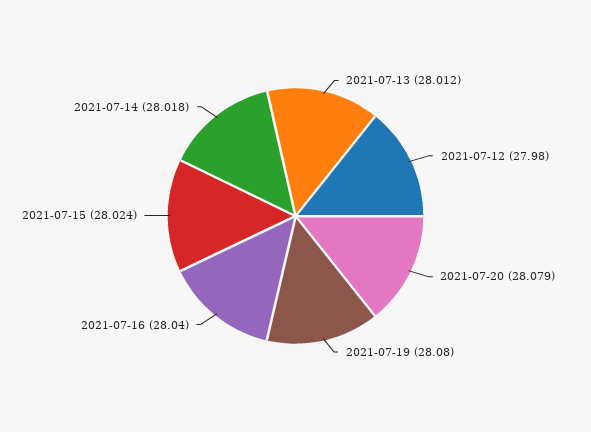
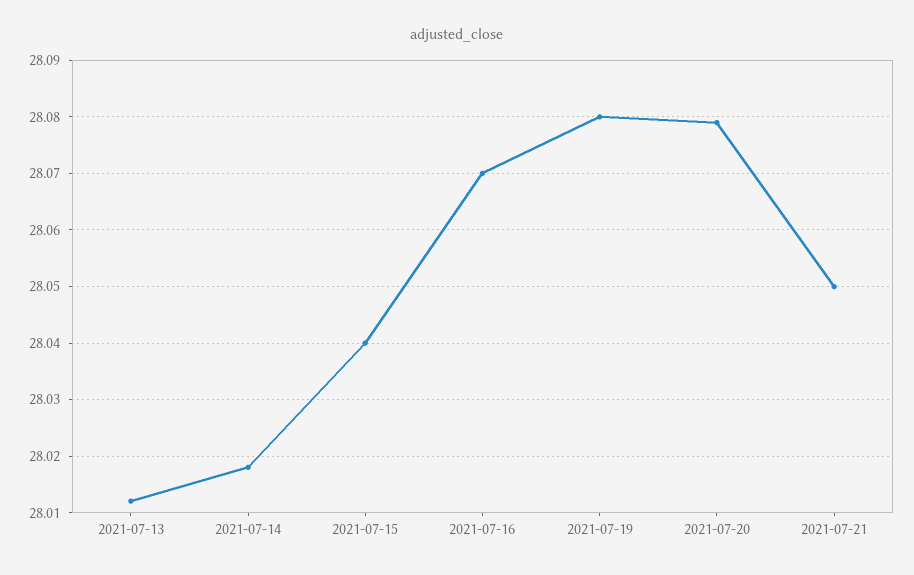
2021-07-12: 27.98 -> none
2021-07-16: 28.04 -> 28.07
2021-07-15: 28.024 -> 28.04
2021-07-21: none -> 28.05

